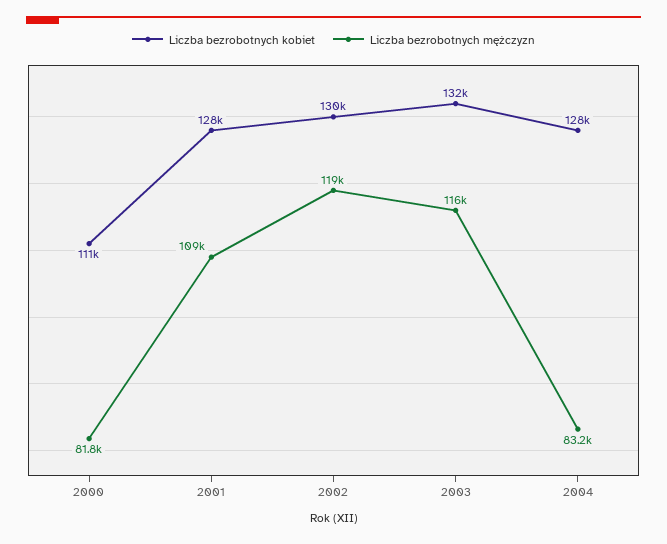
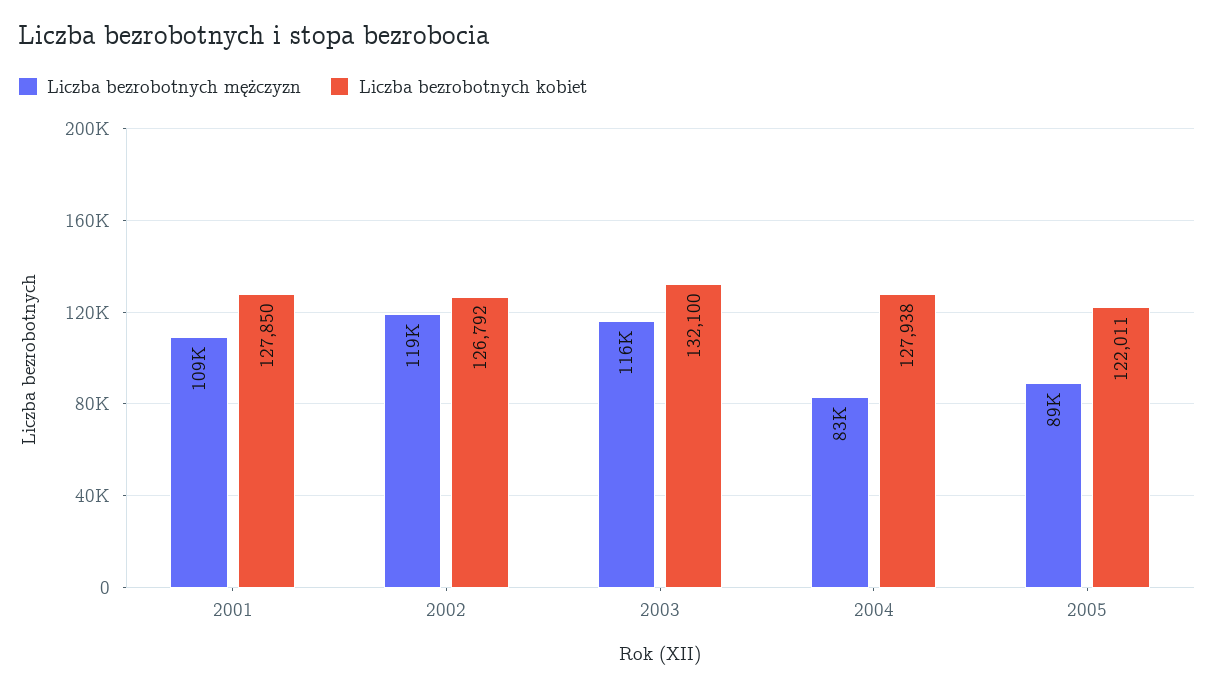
Liczba bezrobotnych kobiet, 2000: 111000 -> none
Liczba bezrobotnych mężczyzn, 2000: 81800 -> none
Liczba bezrobotnych kobiet, 2002: 130000 -> 126792
Liczba bezrobotnych mężczyzn, 2005: none -> 89000
Liczba bezrobotnych kobiet, 2005: none -> 122011

